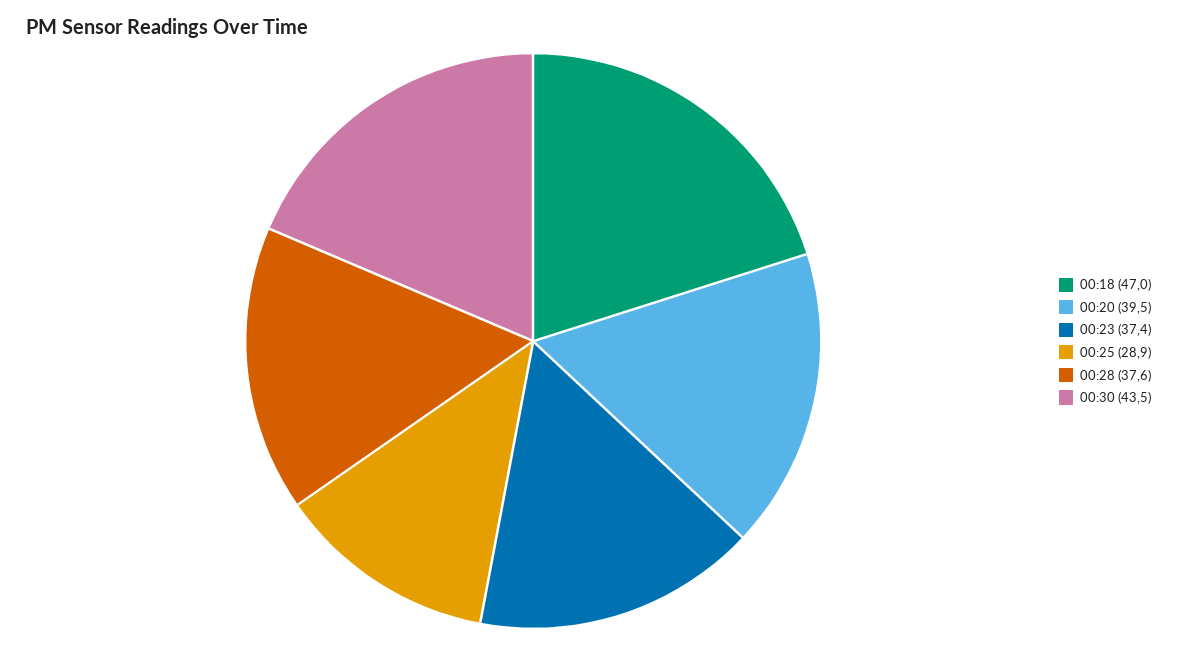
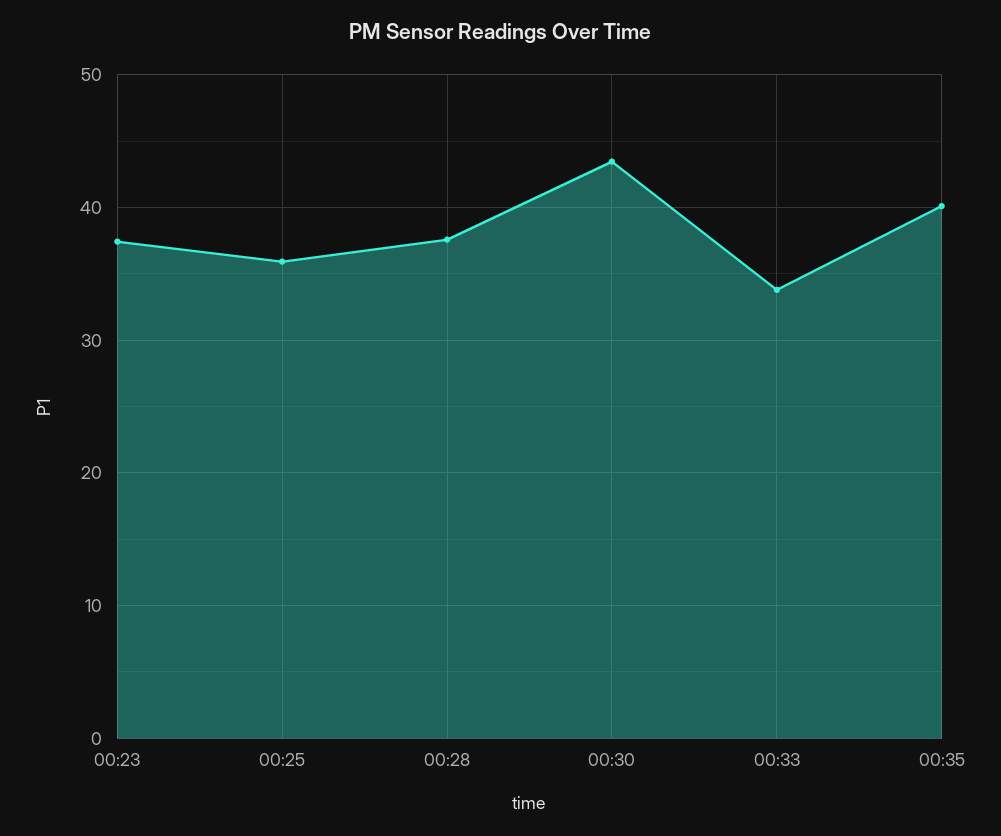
00:18: 47 -> none
00:20: 39.5 -> none
00:25: 28.9 -> 36
00:33: none -> 34
00:35: none -> 40

